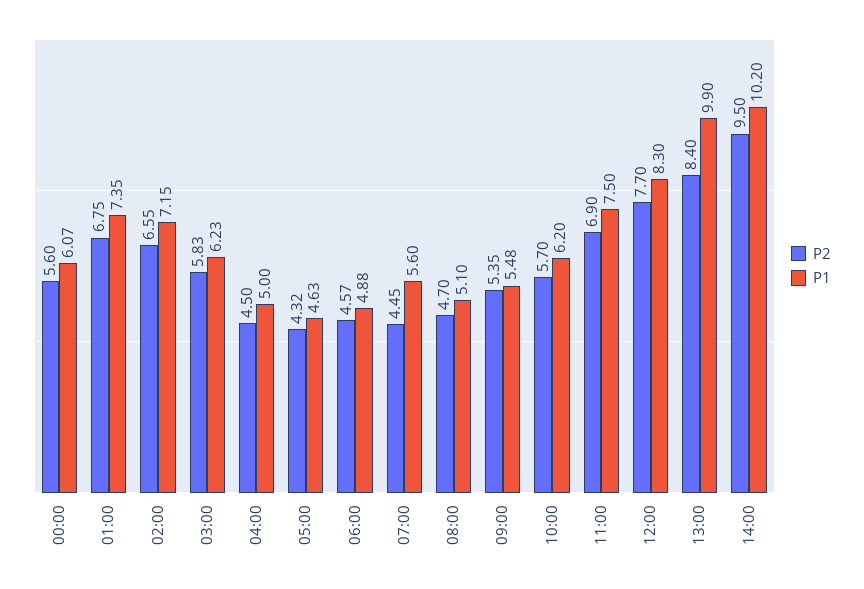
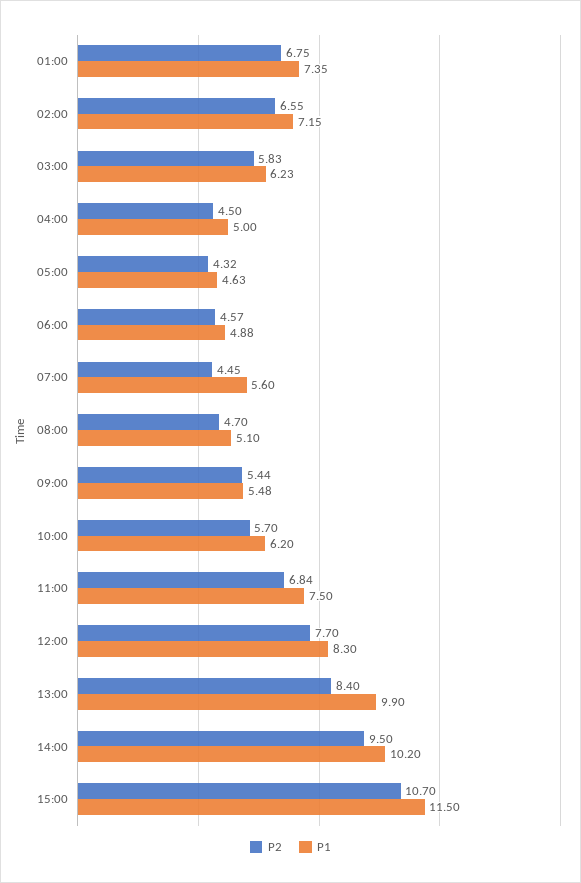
P2, 00:00: 5.6 -> none
P1, 00:00: 6.07 -> none
P2, 09:00: 5.35 -> 5.44
P2, 11:00: 6.9 -> 6.84
P2, 15:00: none -> 10.7
P1, 15:00: none -> 11.5

